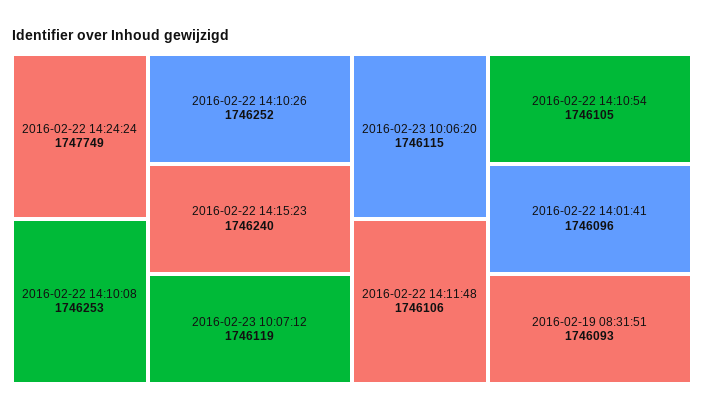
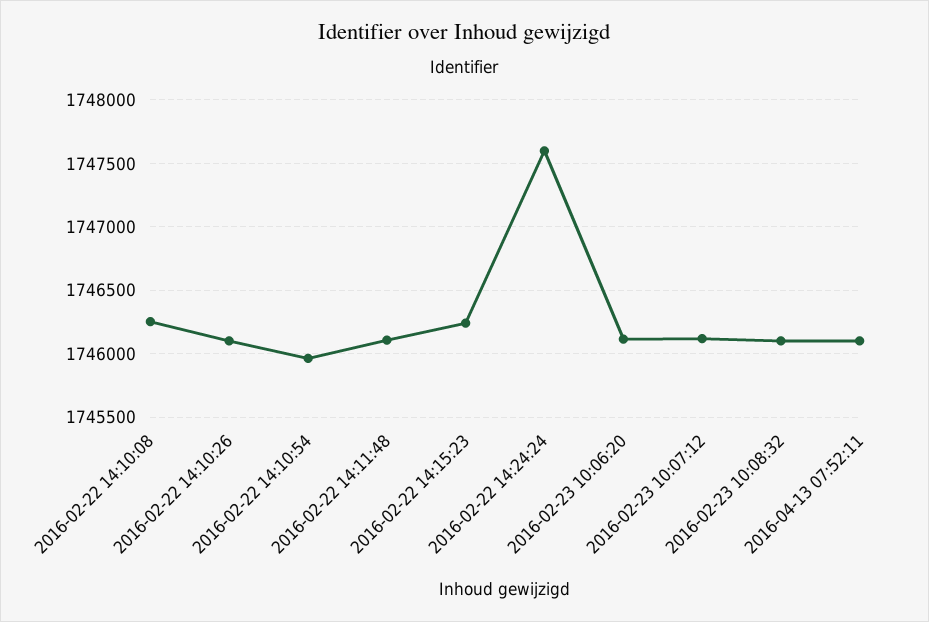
2016-02-22 14:24:24: 1747749 -> 1747600
2016-02-22 14:10:26: 1746252 -> 1746100
2016-02-22 14:10:54: 1746105 -> 1745950
2016-02-22 14:01:41: 1746096 -> none
2016-02-19 08:31:51: 1746093 -> none
2016-02-23 10:08:32: none -> 1746100
2016-04-13 07:52:11: none -> 1746100

